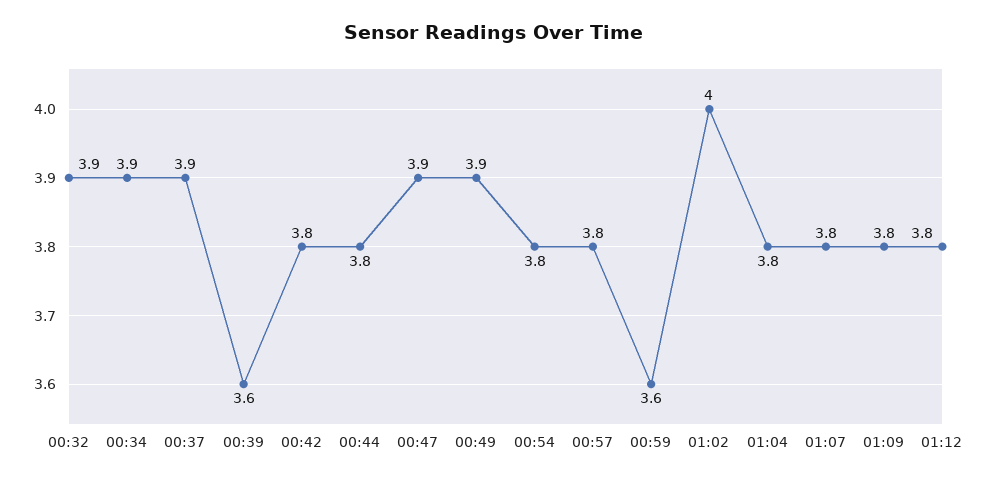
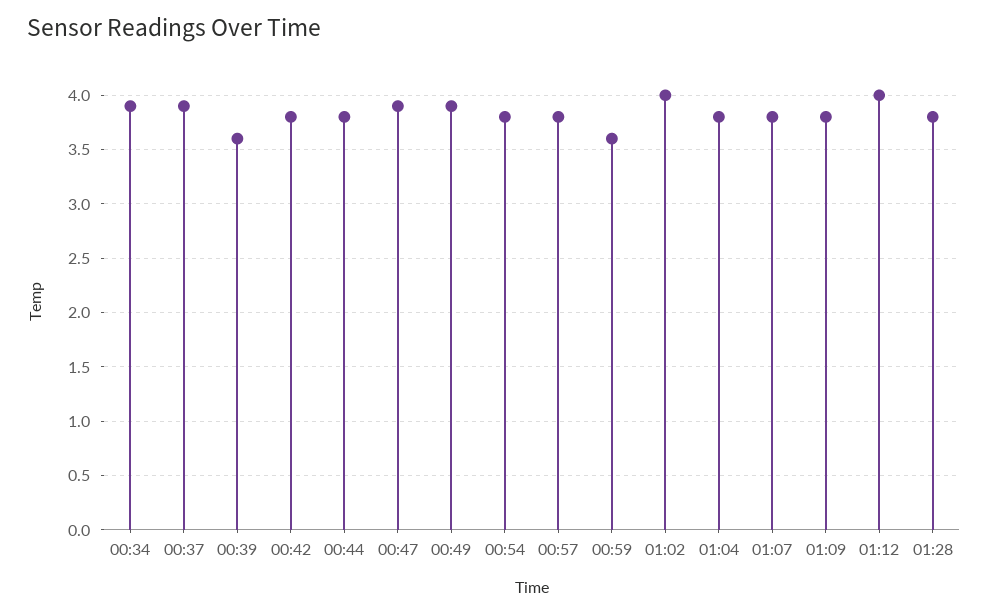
00:32: 3.9 -> none
01:12: 3.8 -> 4
01:28: none -> 3.8

